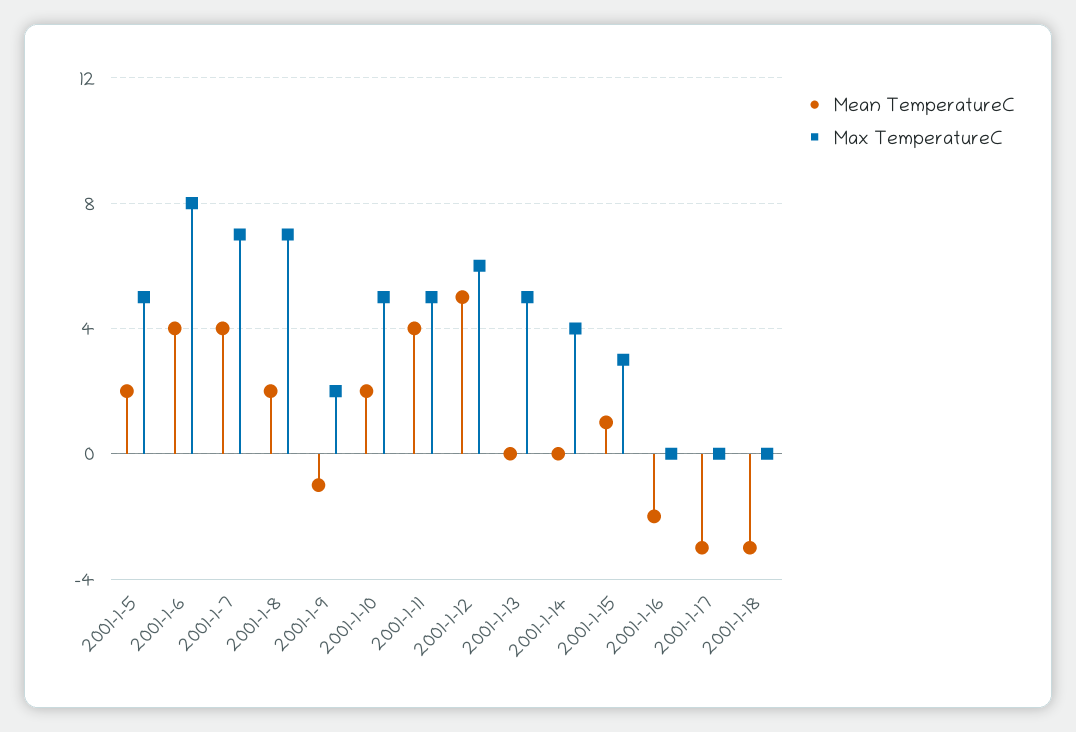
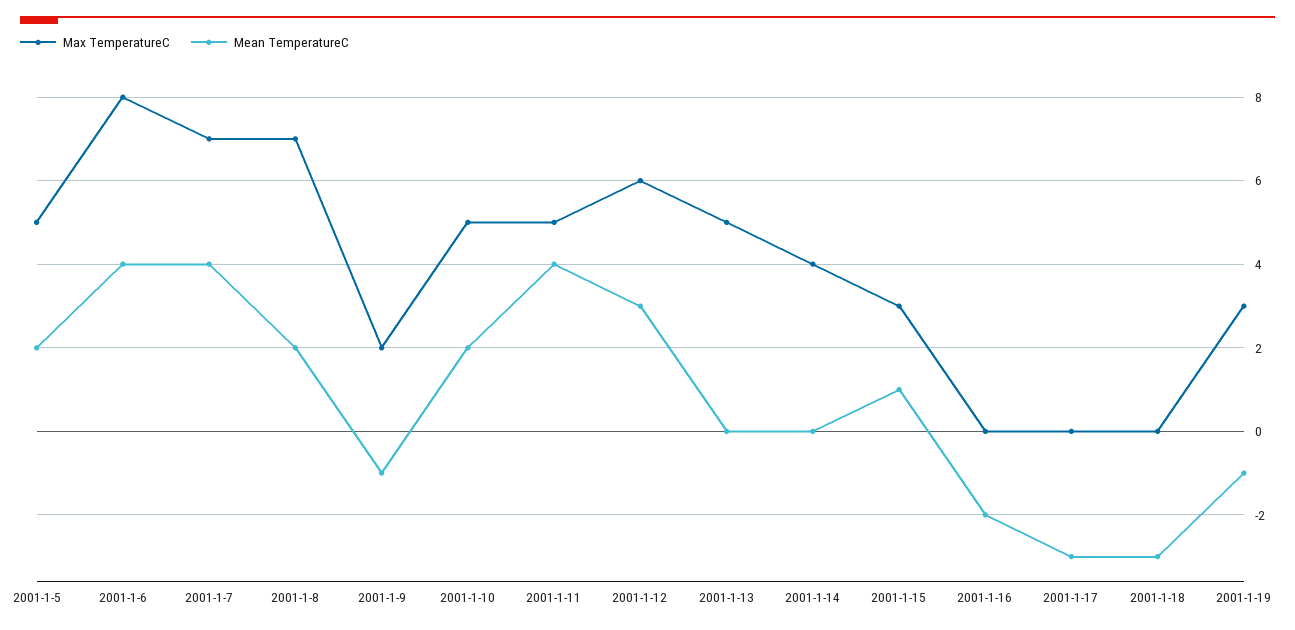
Mean TemperatureC, 2001-1-12: 5 -> 3
Max TemperatureC, 2001-1-19: none -> 3
Mean TemperatureC, 2001-1-19: none -> -1

